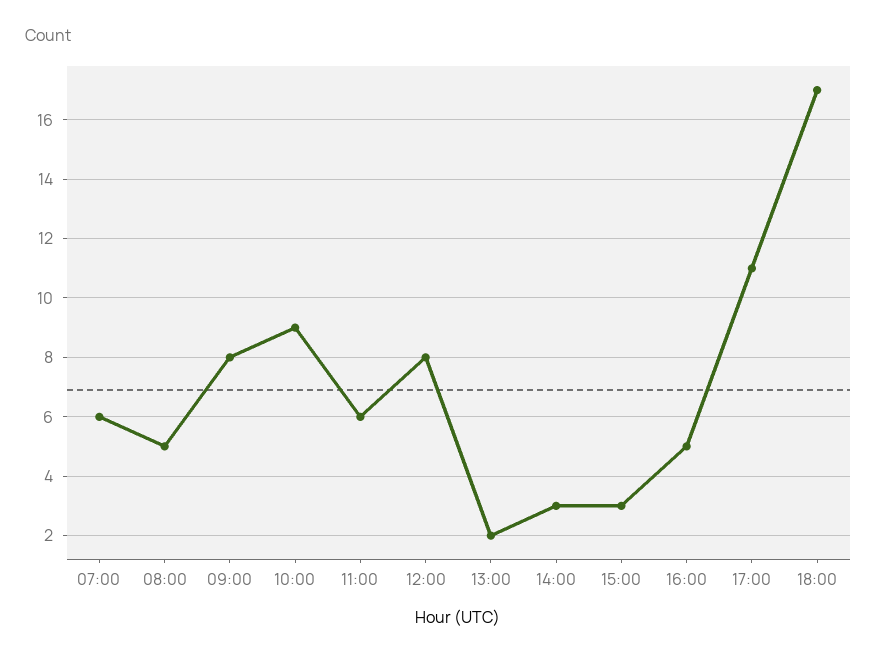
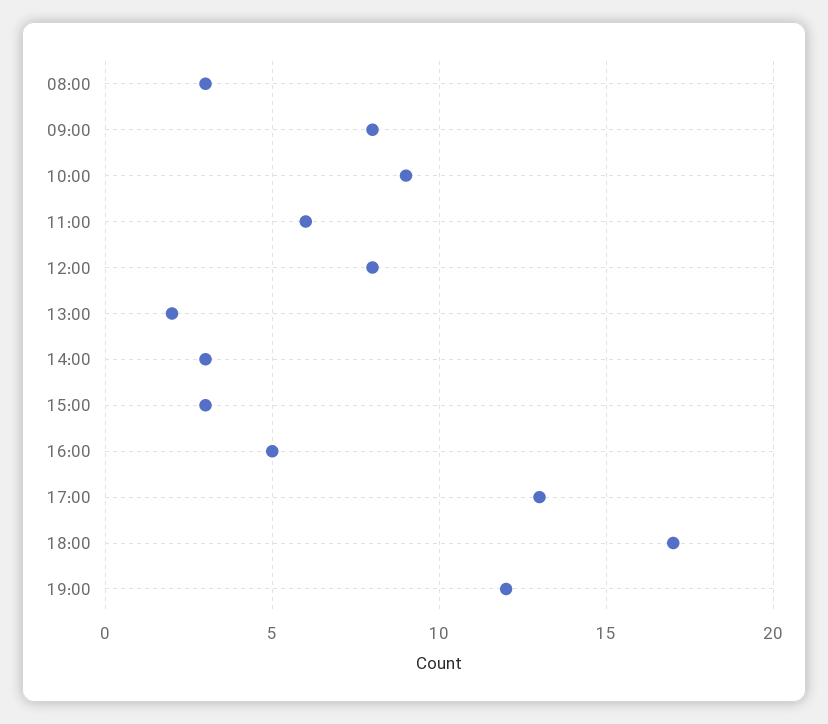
07:00: 6 -> none
08:00: 5 -> 3
17:00: 11 -> 13
19:00: none -> 12

